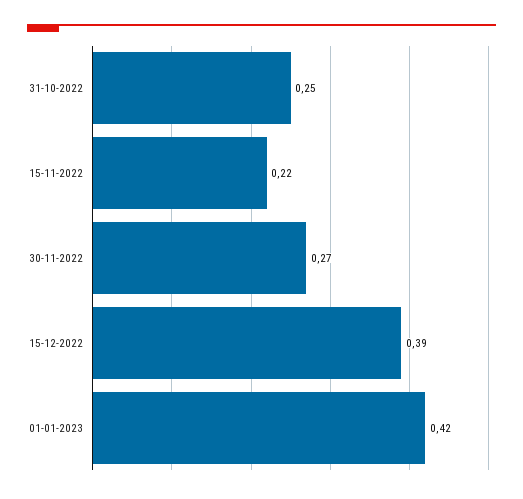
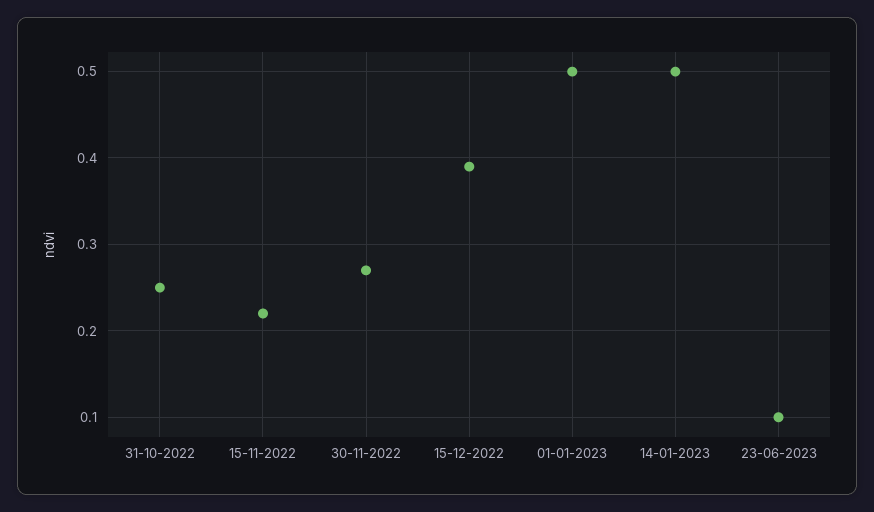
01-01-2023: 0.42 -> 0.5
14-01-2023: none -> 0.5
23-06-2023: none -> 0.1

